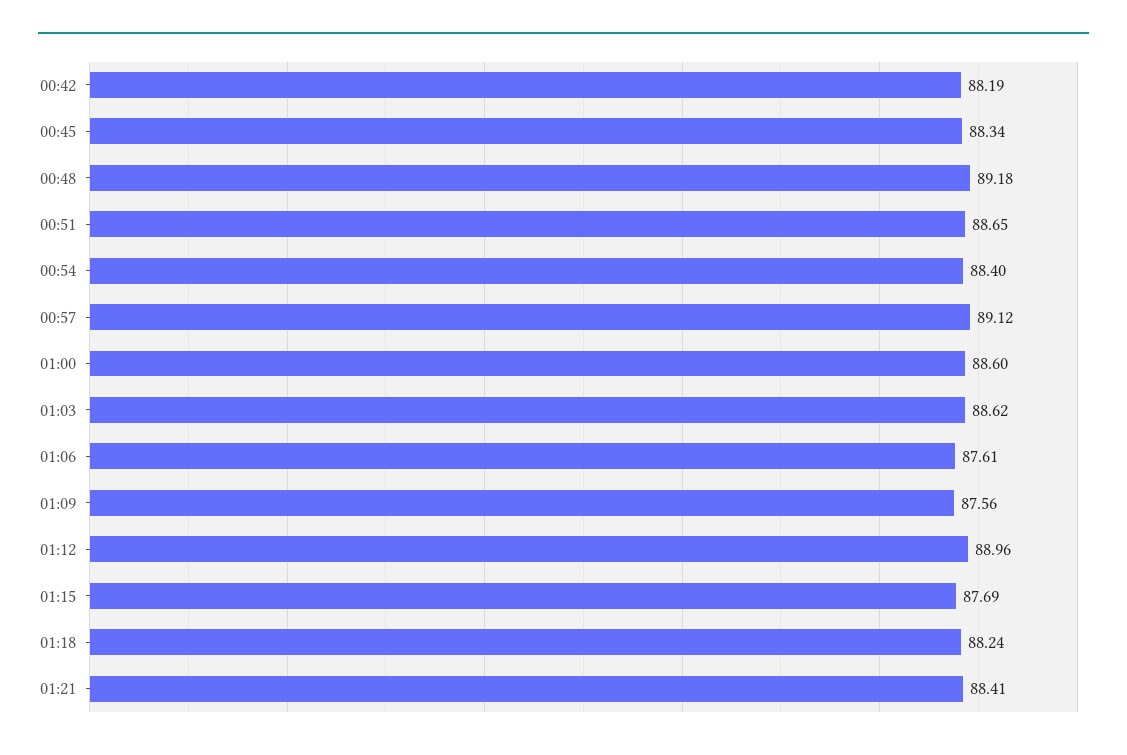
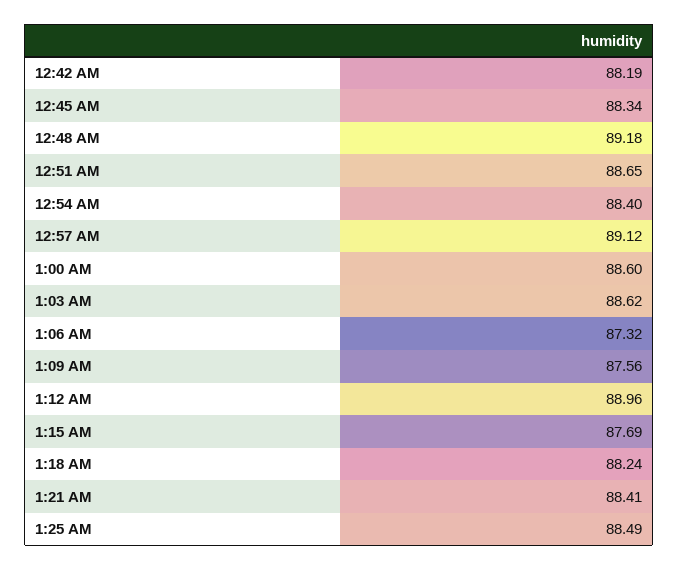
01:06: 87.61 -> 87.32
1:25 AM: none -> 88.49

